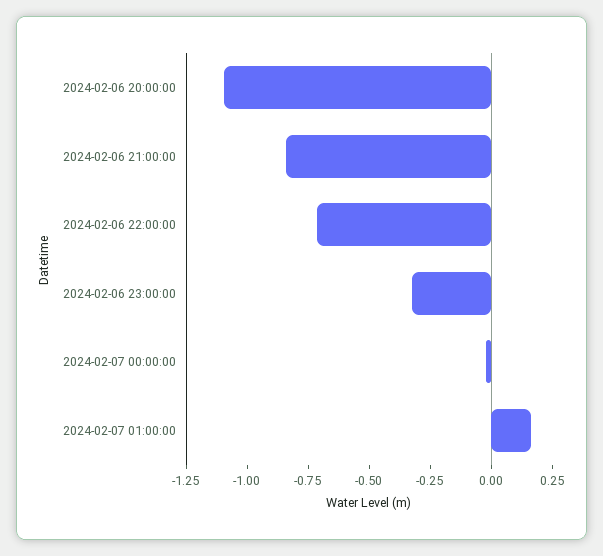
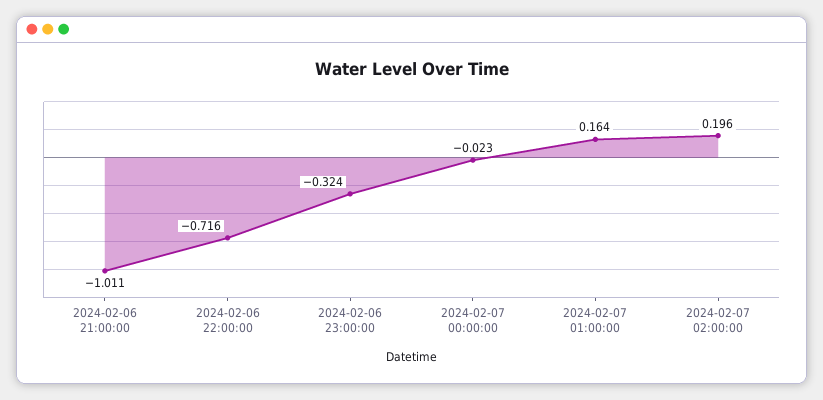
2024-02-06 20:00:00: -1.1 -> none
2024-02-06 21:00:00: -0.85 -> -1.011
2024-02-07 02:00:00: none -> 0.196

